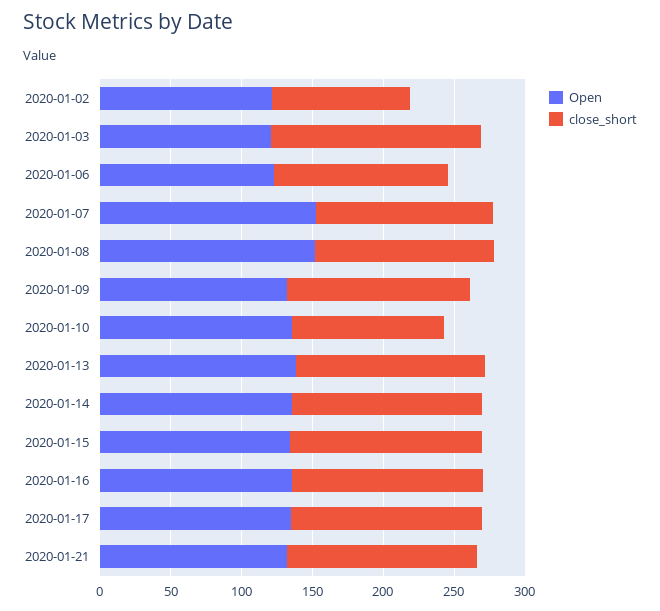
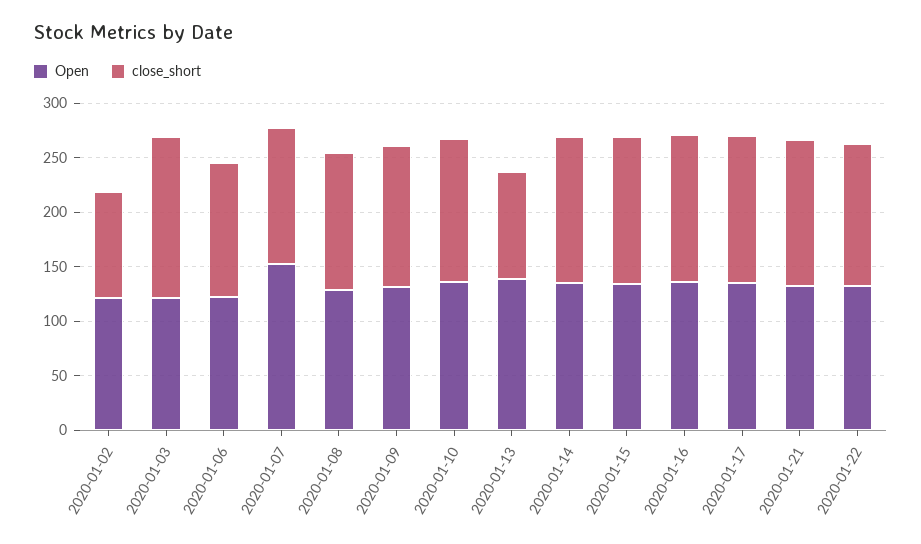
Open, 2020-01-08: 150 -> 130
close_short, 2020-01-10: 110 -> 130
close_short, 2020-01-13: 130 -> 100
Open, 2020-01-22: none -> 130
close_short, 2020-01-22: none -> 130

